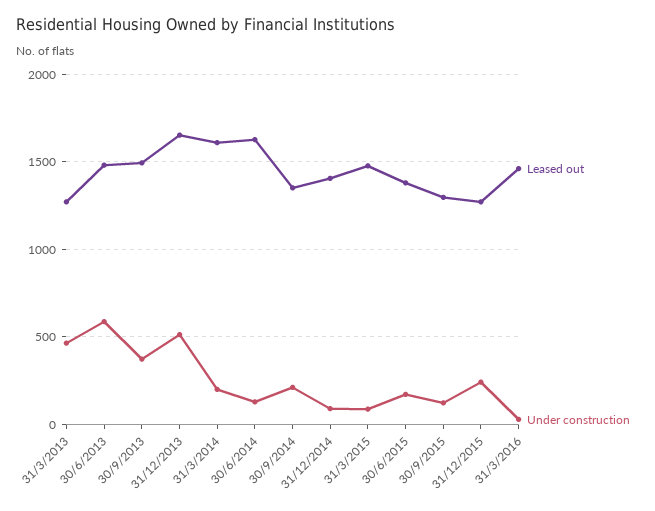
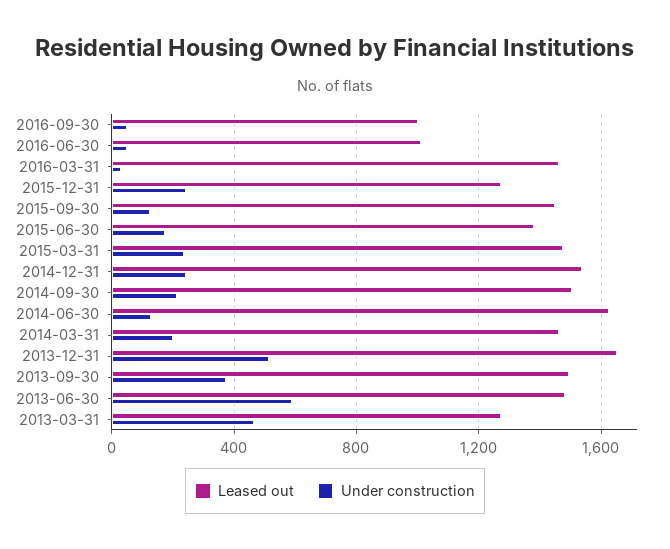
Leased out, 31/3/2014: 1600 -> 1450
Leased out, 30/9/2014: 1350 -> 1500
Leased out, 31/12/2014: 1400 -> 1550
Under construction, 31/12/2014: 100 -> 250
Under construction, 31/3/2015: 100 -> 250
Leased out, 30/9/2015: 1300 -> 1450
Leased out, 2016-09-30: none -> 1000
Under construction, 2016-09-30: none -> 50
Leased out, 2016-06-30: none -> 1000
Under construction, 2016-06-30: none -> 50

